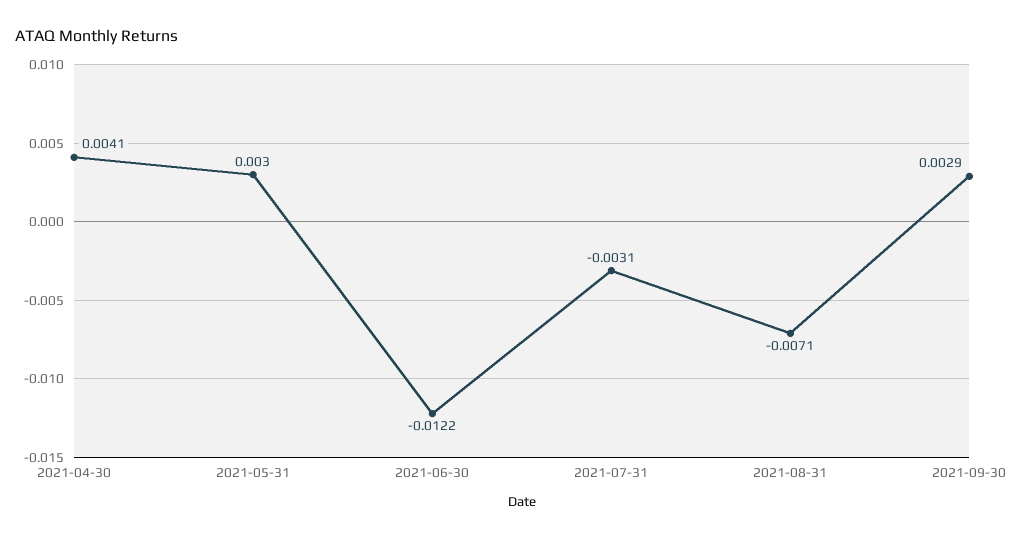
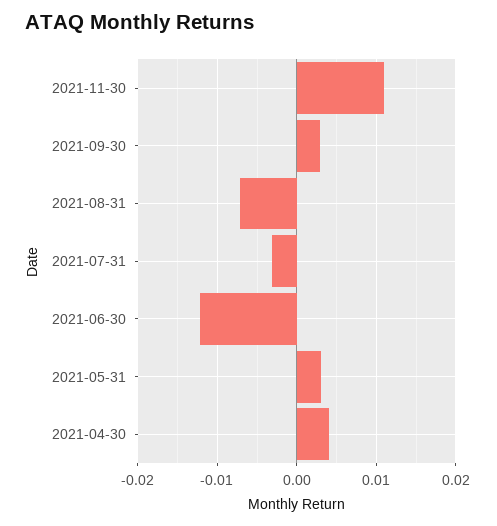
2021-11-30: none -> 0.011

